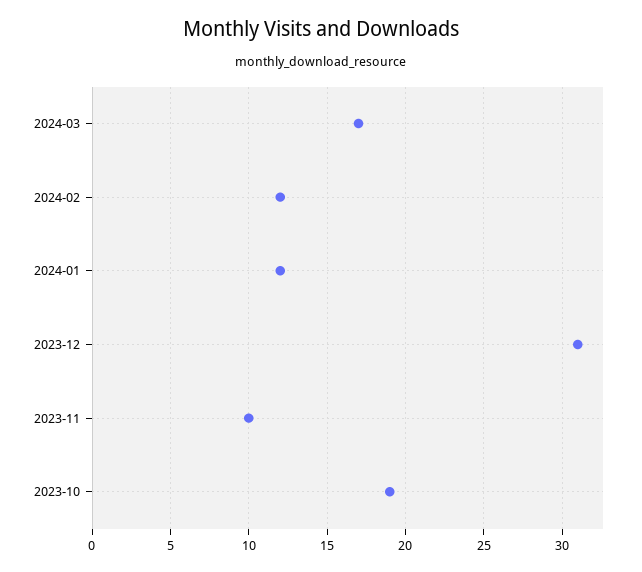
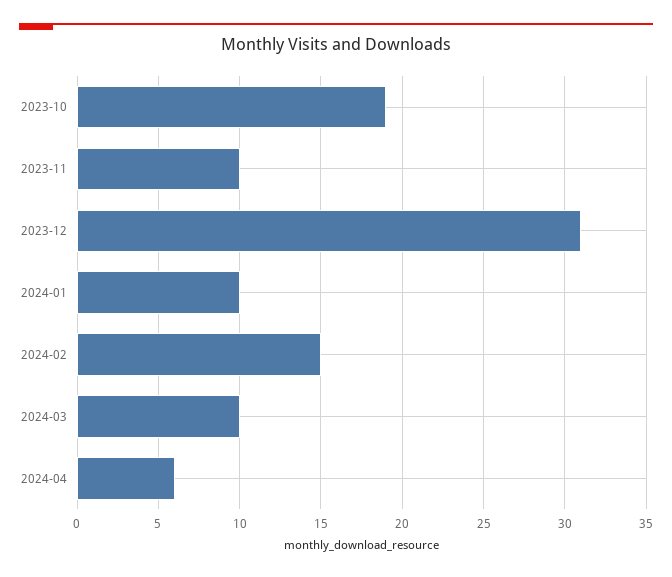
2024-03: 17 -> 10
2024-02: 12 -> 15
2024-01: 12 -> 10
2024-04: none -> 6

